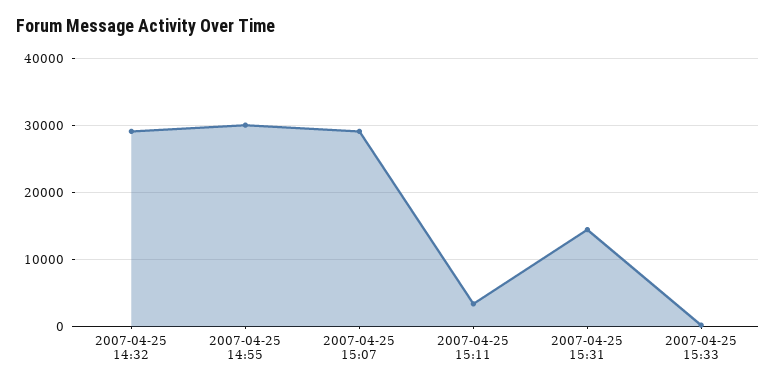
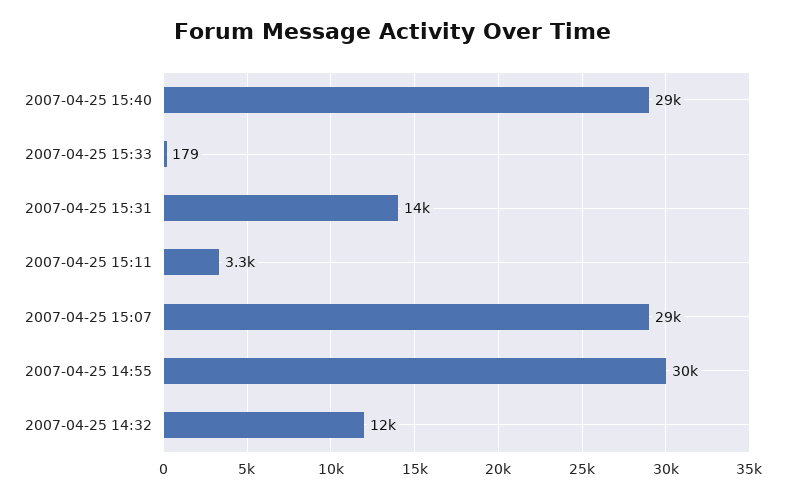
2007-04-25 14:32: 29000 -> 12000
2007-04-25 15:40: none -> 29000

